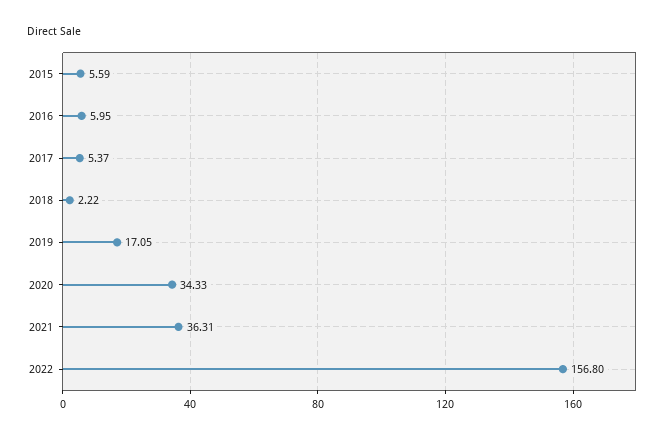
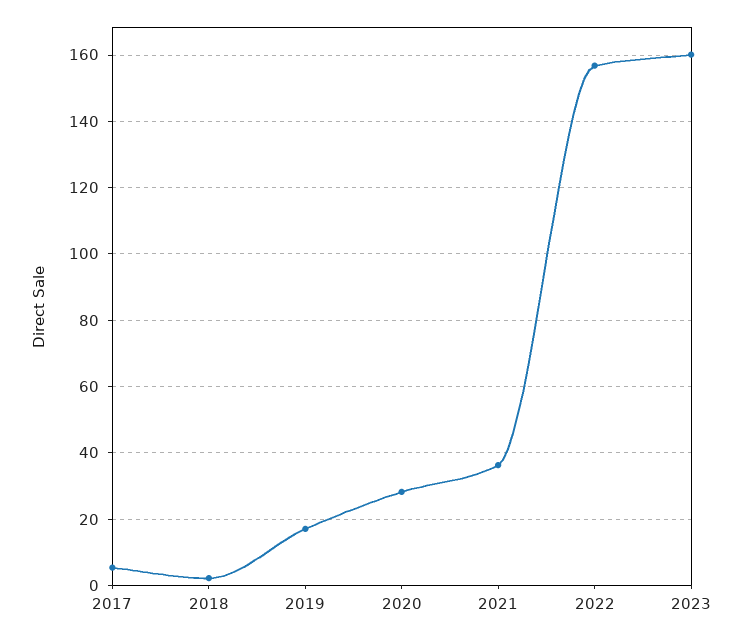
2015: 5.59 -> none
2016: 5.95 -> none
2020: 34.33 -> 28
2023: none -> 160

